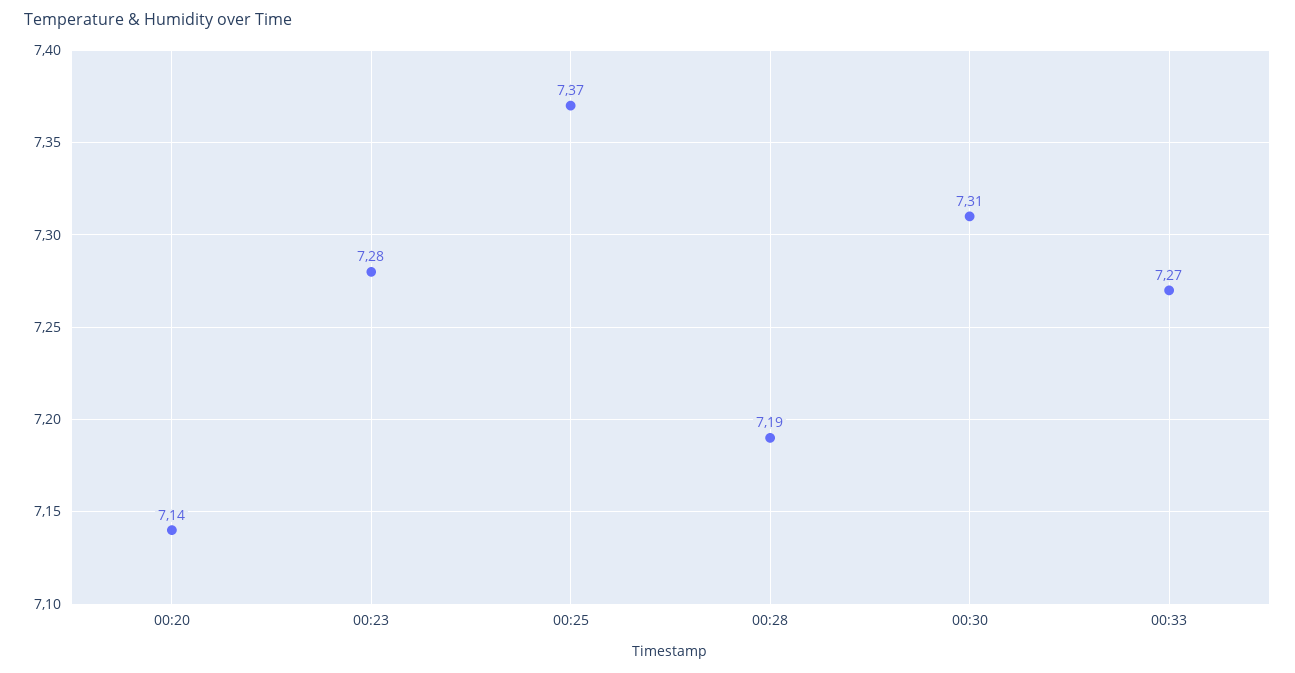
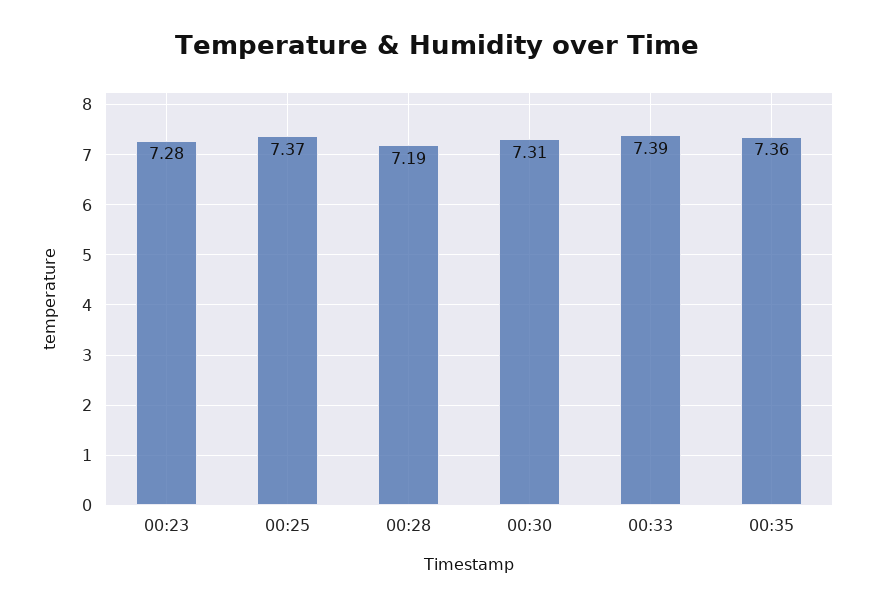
00:20: 7.14 -> none
00:33: 7.27 -> 7.39
00:35: none -> 7.36

